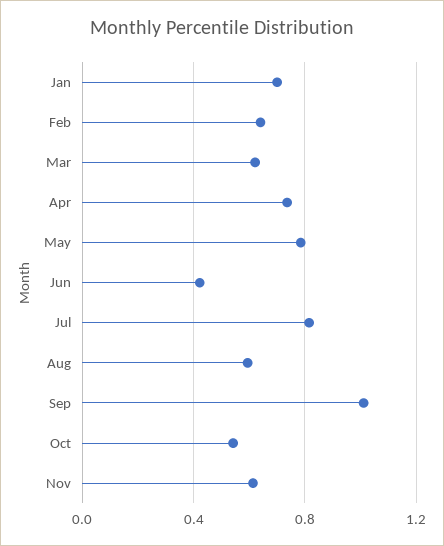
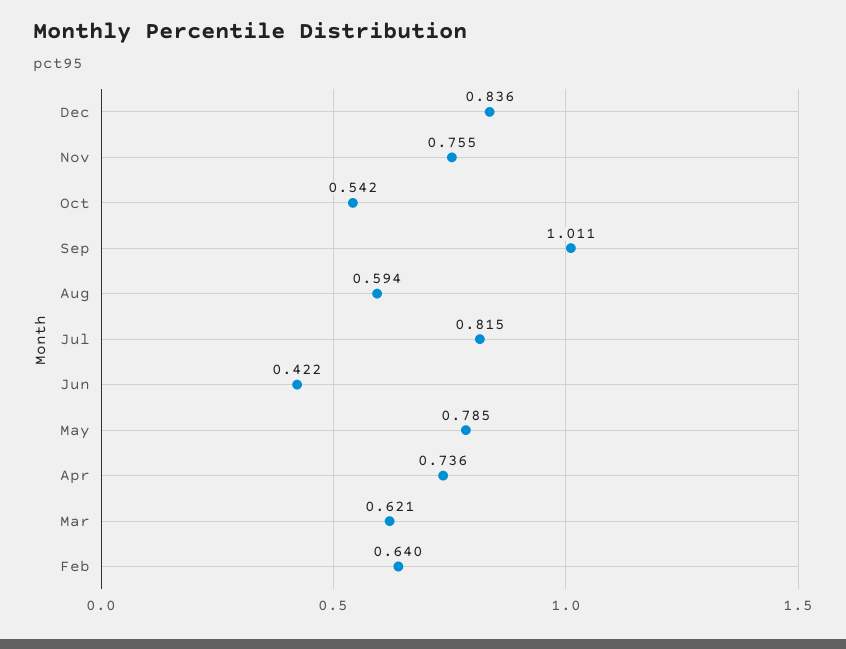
Jan: 0.7 -> none
Nov: 0.6 -> 0.755
Dec: none -> 0.836

